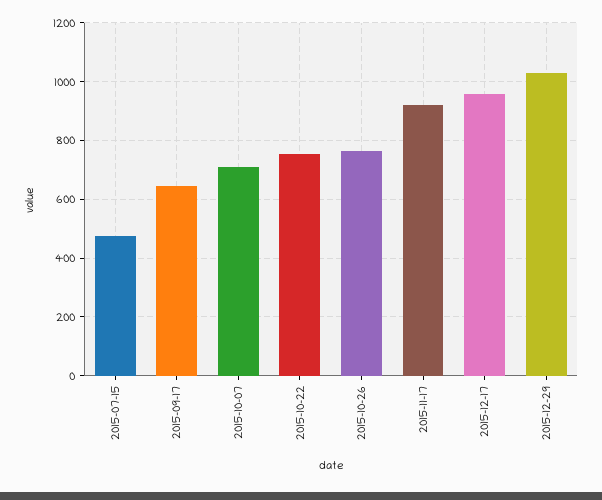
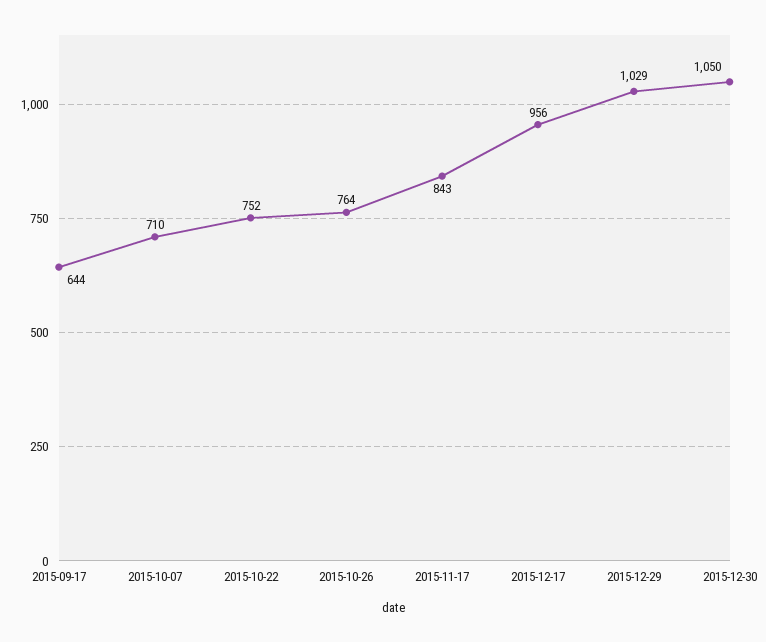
2015-07-15: 475 -> none
2015-11-17: 925 -> 843
2015-12-30: none -> 1050

